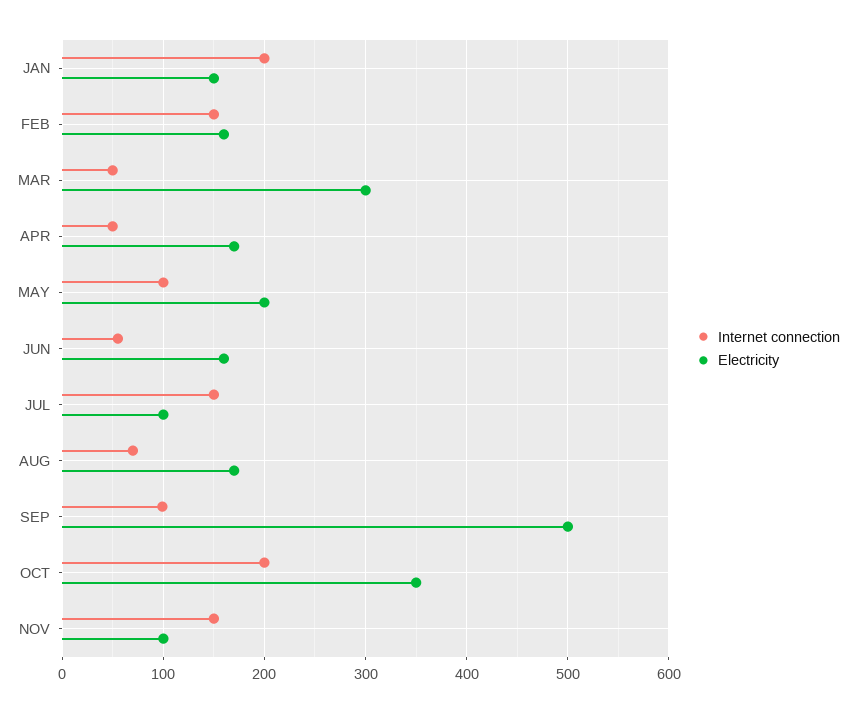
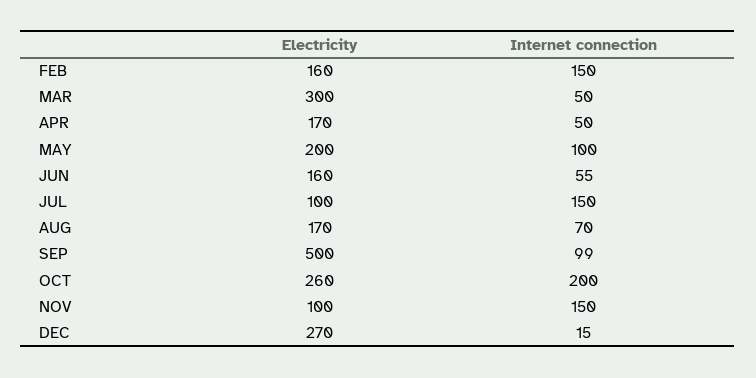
Internet connection, JAN: 200 -> none
Electricity, JAN: 150 -> none
Electricity, OCT: 350 -> 260
Electricity, DEC: none -> 270
Internet connection, DEC: none -> 15

